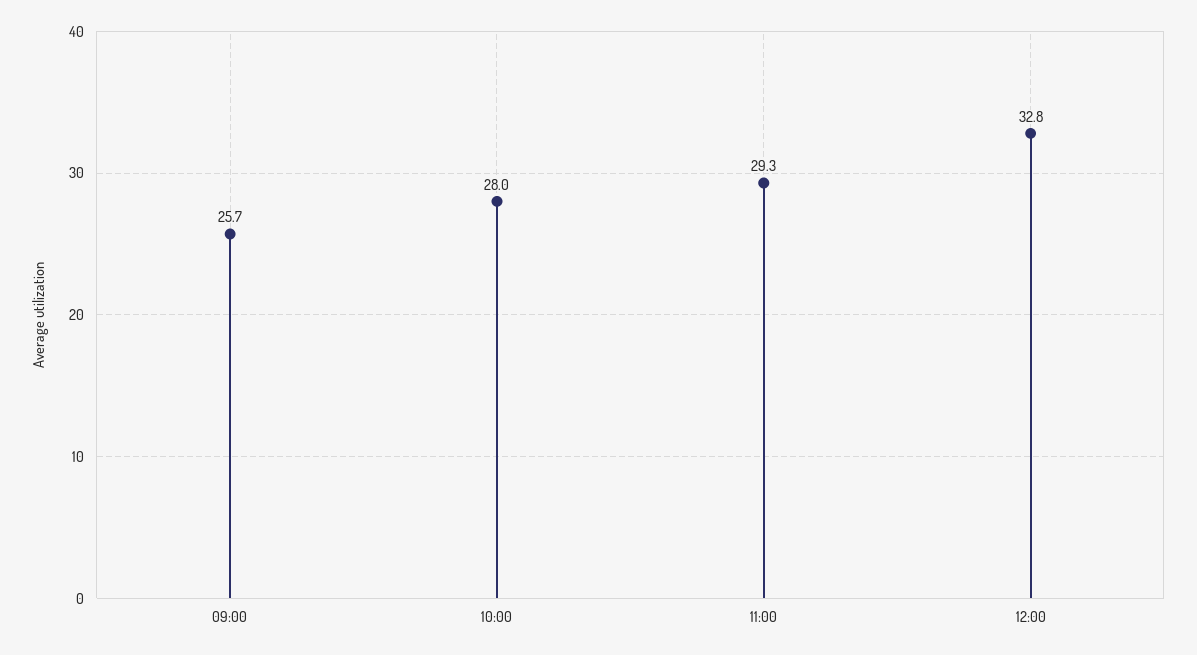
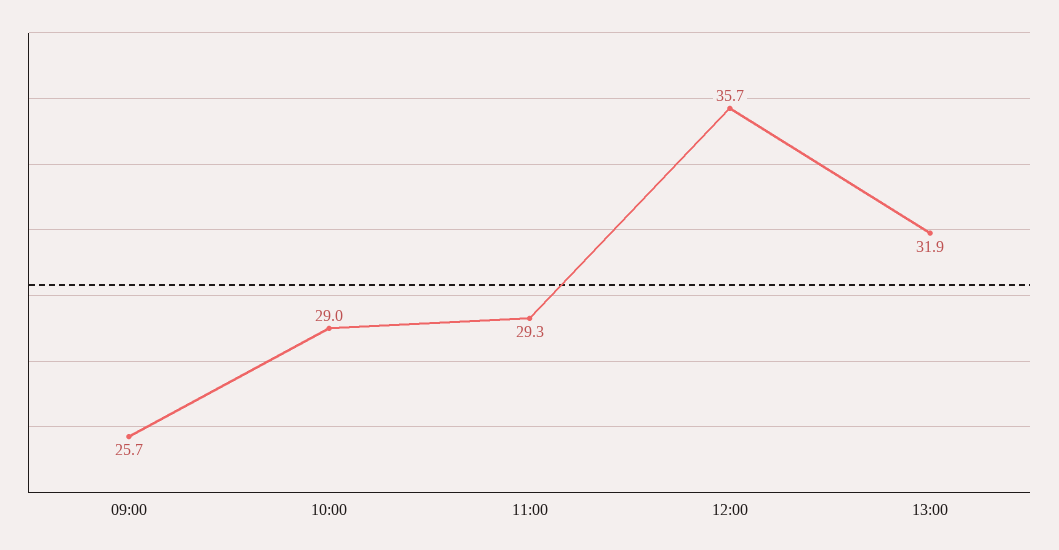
10:00: 28 -> 29
12:00: 32.8 -> 35.7
13:00: none -> 31.9

